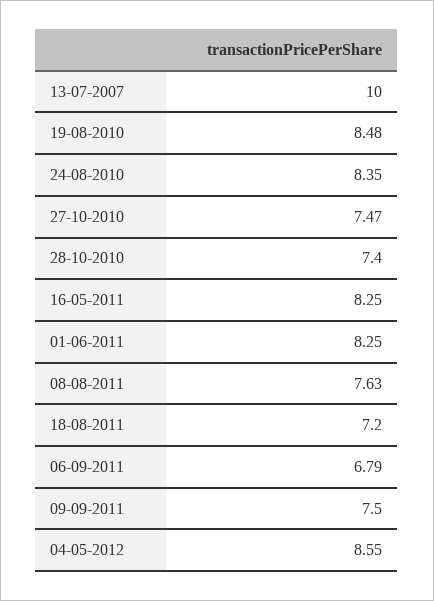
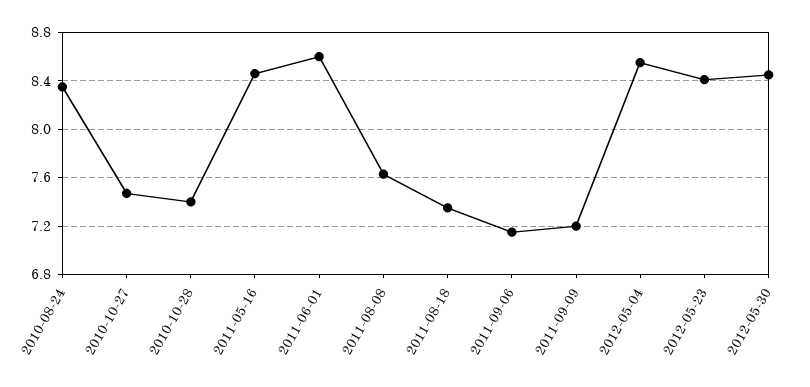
13-07-2007: 10 -> none
19-08-2010: 8.48 -> none
16-05-2011: 8.25 -> 8.45
01-06-2011: 8.25 -> 8.6
18-08-2011: 7.2 -> 7.35
06-09-2011: 6.79 -> 7.15
09-09-2011: 7.5 -> 7.2
2012-05-23: none -> 8.4
2012-05-30: none -> 8.45

